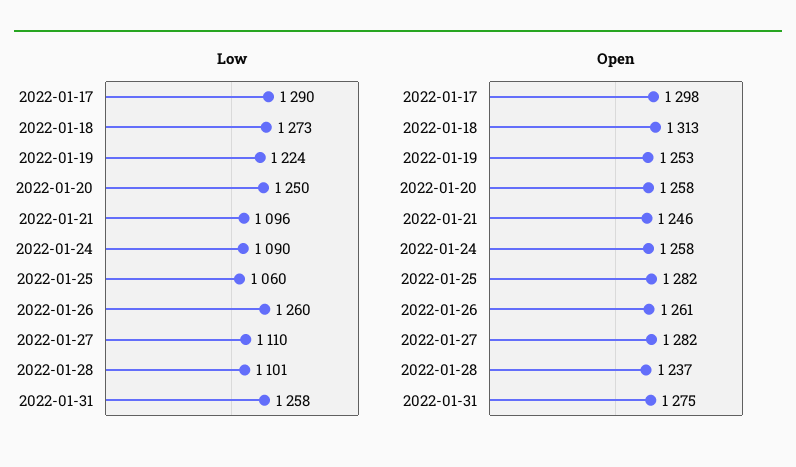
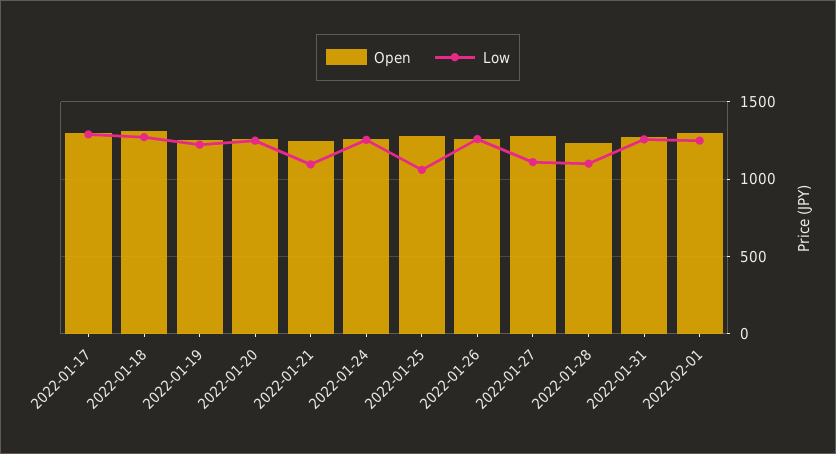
Low, 2022-01-24: 1090 -> 1250
Open, 2022-02-01: none -> 1300
Low, 2022-02-01: none -> 1250

